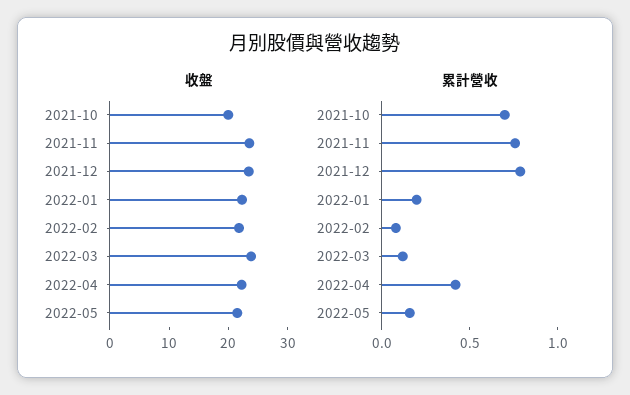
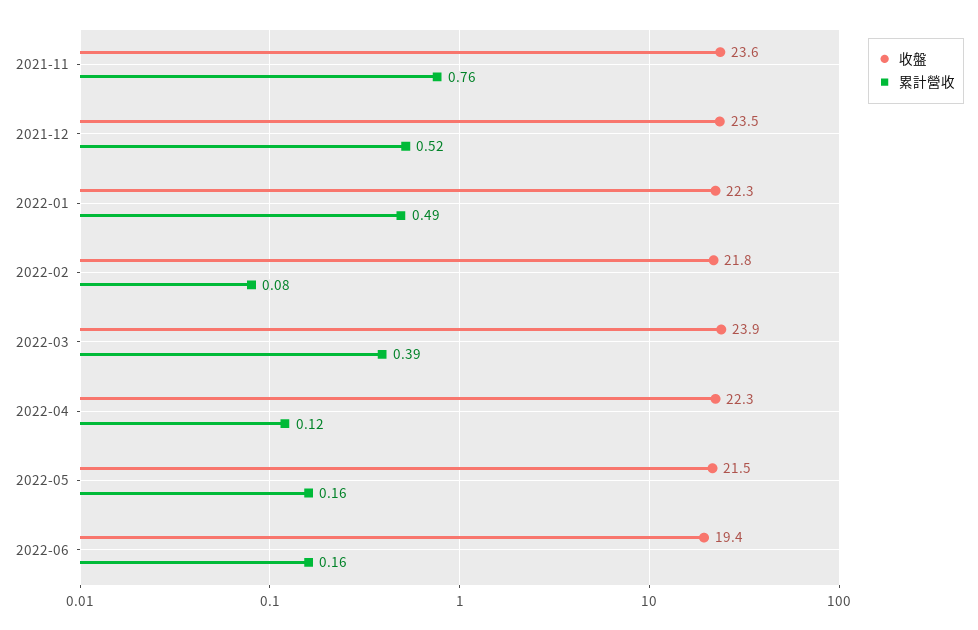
收盤, 2021-10: 20 -> none
累計營收, 2021-10: 0.7 -> none
累計營收, 2021-12: 0.8 -> 0.52
累計營收, 2022-01: 0.2 -> 0.49
累計營收, 2022-03: 0.1 -> 0.39
累計營收, 2022-04: 0.4 -> 0.12
收盤, 2022-06: none -> 19.4
累計營收, 2022-06: none -> 0.16

